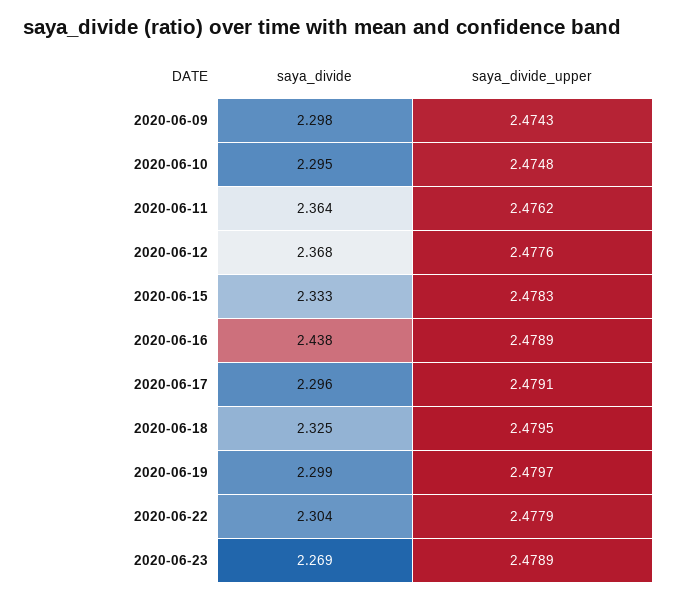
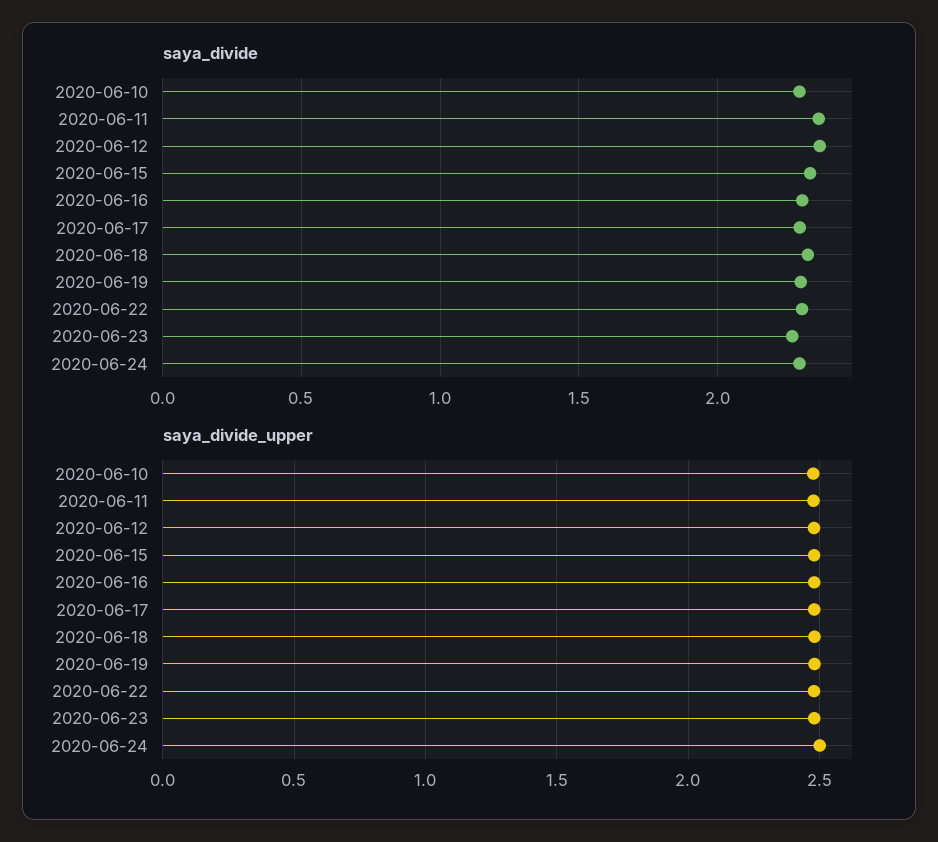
saya_divide, 2020-06-09: 2.298 -> none
saya_divide_upper, 2020-06-09: 2.4743 -> none
saya_divide, 2020-06-16: 2.438 -> 2.3
saya_divide, 2020-06-24: none -> 2.3
saya_divide_upper, 2020-06-24: none -> 2.5

